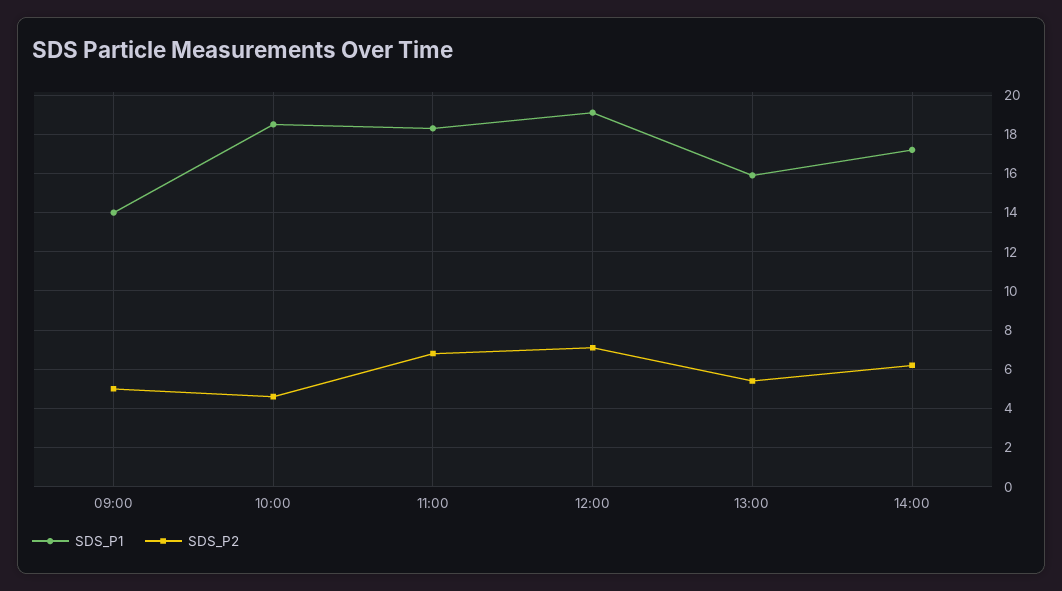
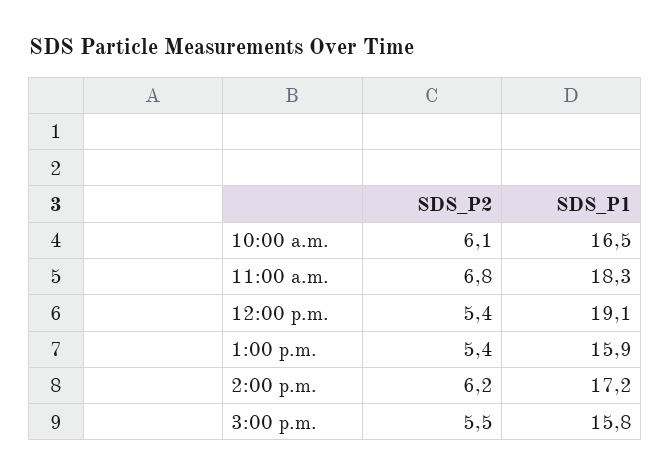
SDS_P1, 09:00: 14 -> none
SDS_P2, 09:00: 5 -> none
SDS_P1, 10:00: 18.5 -> 16.5
SDS_P2, 10:00: 4.5 -> 6.1
SDS_P2, 12:00: 7 -> 5.4
SDS_P2, 3:00 p.m.: none -> 5.5
SDS_P1, 3:00 p.m.: none -> 15.8

